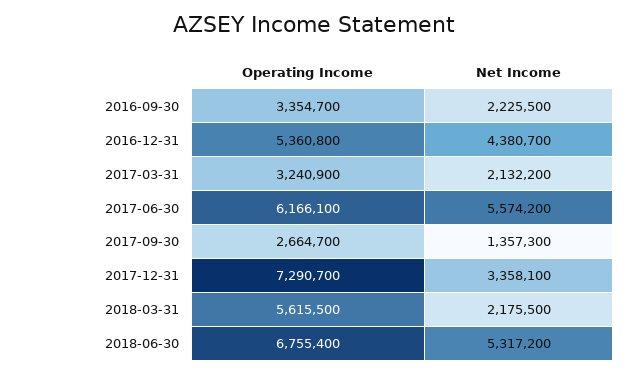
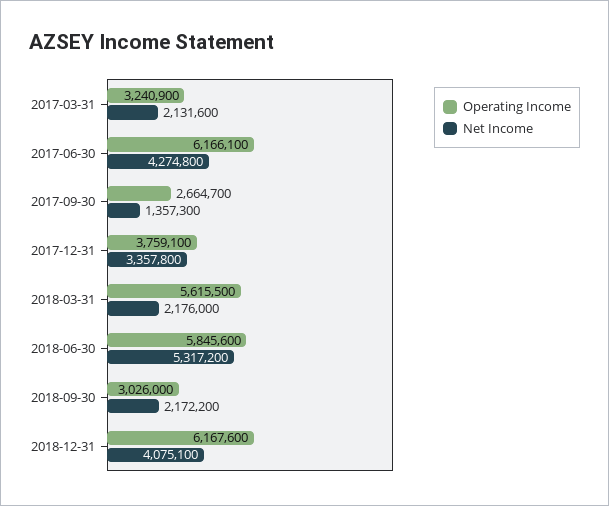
Operating Income, 2016-09-30: 3354700 -> none
Net Income, 2016-09-30: 2225500 -> none
Operating Income, 2016-12-31: 5360800 -> none
Net Income, 2016-12-31: 4380700 -> none
Net Income, 2017-03-31: 2132200 -> 2131600
Net Income, 2017-06-30: 5574200 -> 4274800
Operating Income, 2017-12-31: 7290700 -> 3759100
Net Income, 2017-12-31: 3358100 -> 3357800
Net Income, 2018-03-31: 2175500 -> 2176000
Operating Income, 2018-06-30: 6755400 -> 5845600
Operating Income, 2018-09-30: none -> 3026000
Net Income, 2018-09-30: none -> 2172200
Operating Income, 2018-12-31: none -> 6167600
Net Income, 2018-12-31: none -> 4075100

